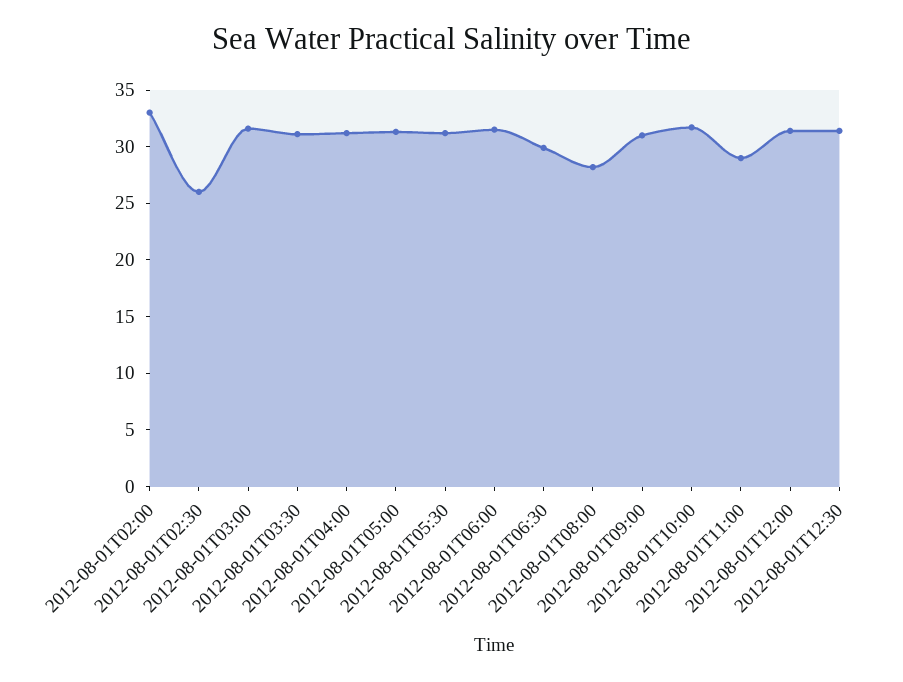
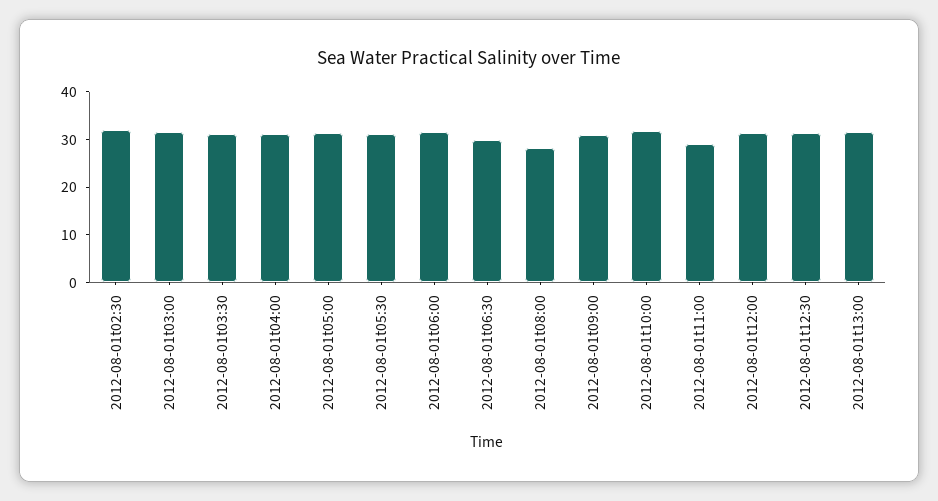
2012-08-01T02:00: 33 -> none
2012-08-01T02:30: 26 -> 32
2012-08-01t13:00: none -> 32

